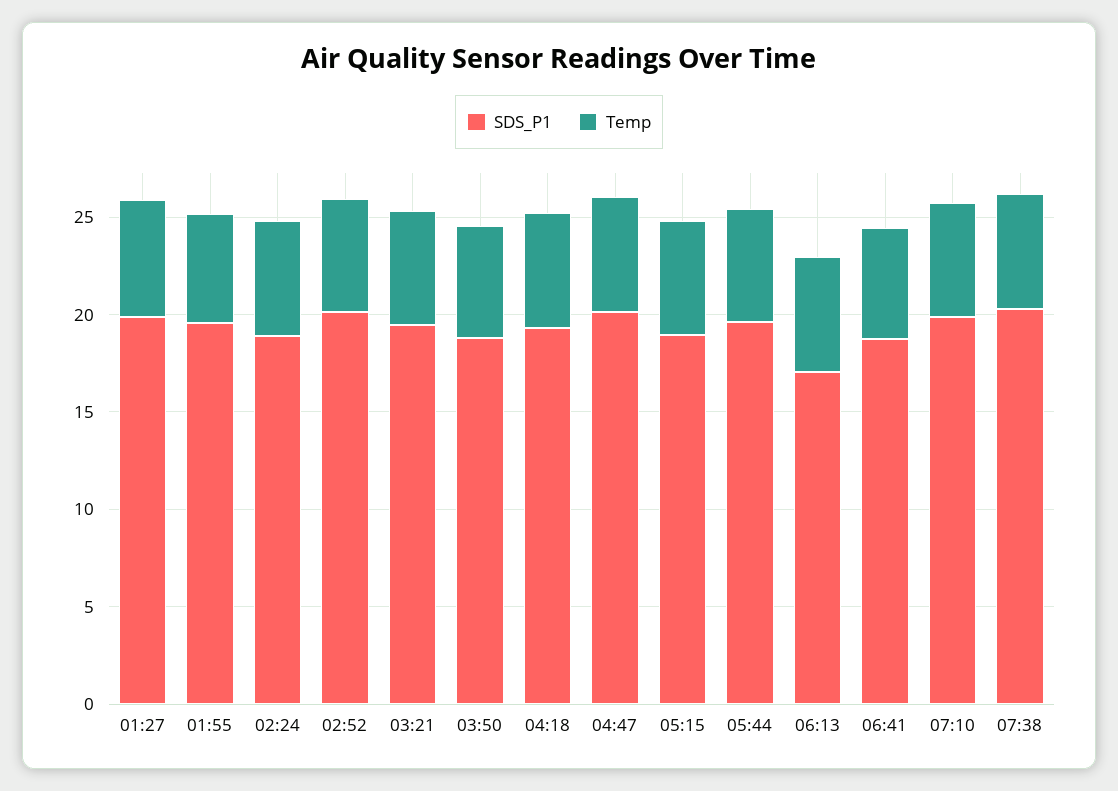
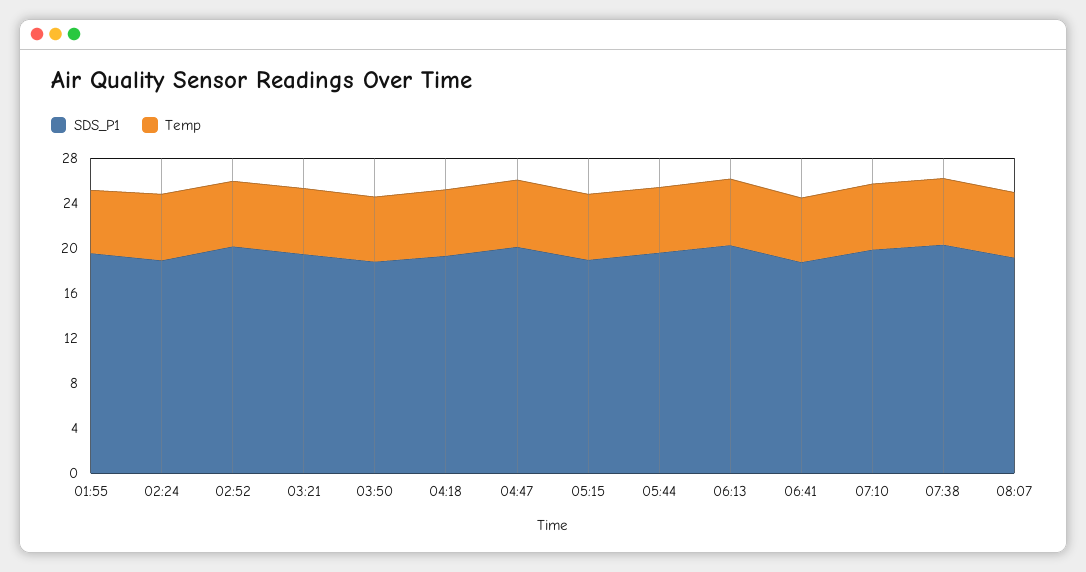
SDS_P1, 01:27: 20 -> none
Temp, 01:27: 6 -> none
SDS_P1, 06:13: 17 -> 20
SDS_P1, 08:07: none -> 19
Temp, 08:07: none -> 6

